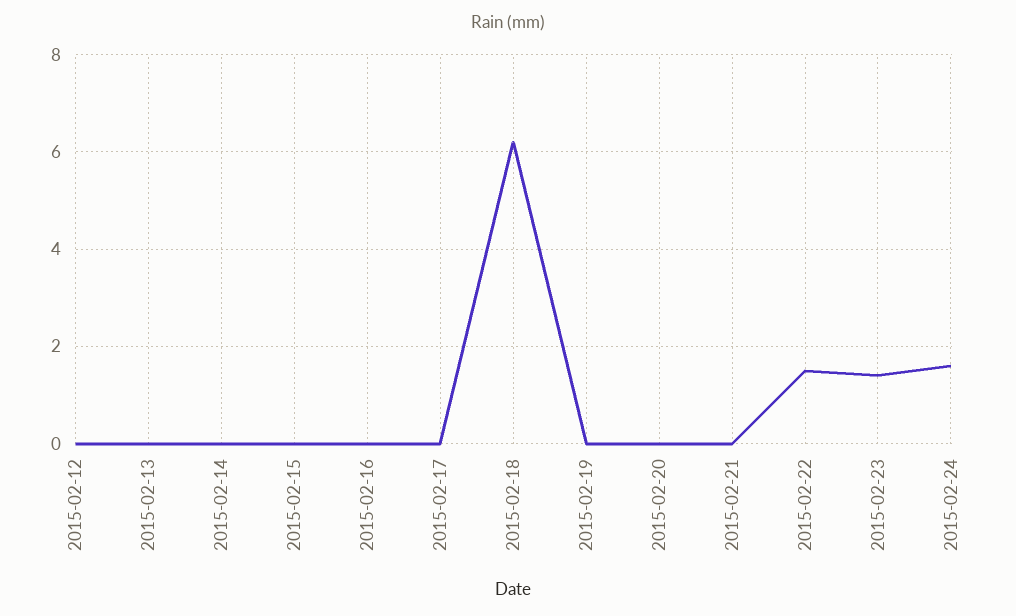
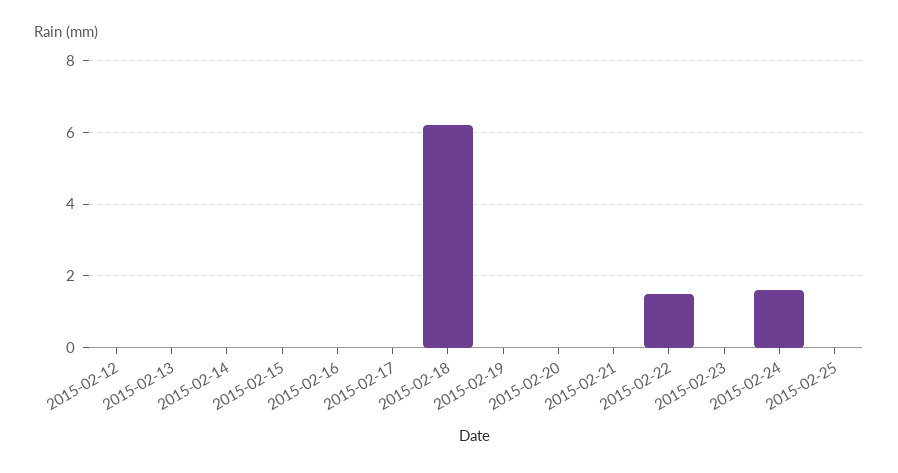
2015-02-23: 1.5 -> 0
2015-02-25: none -> 0

